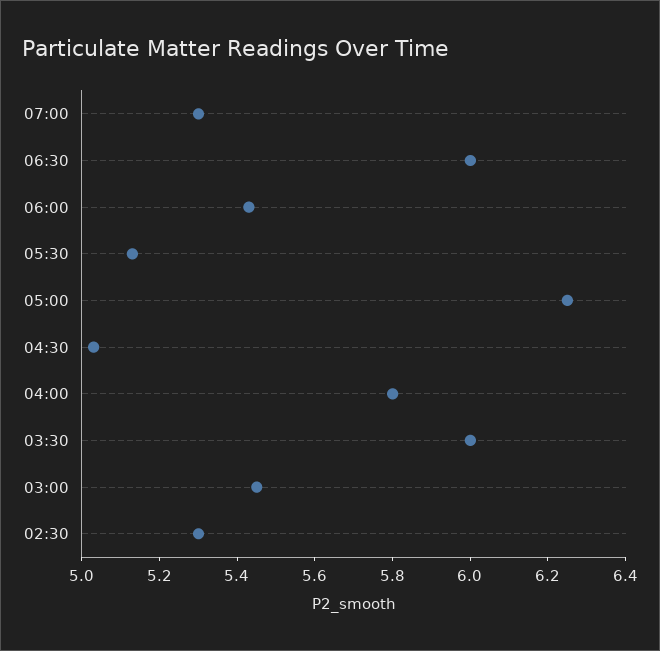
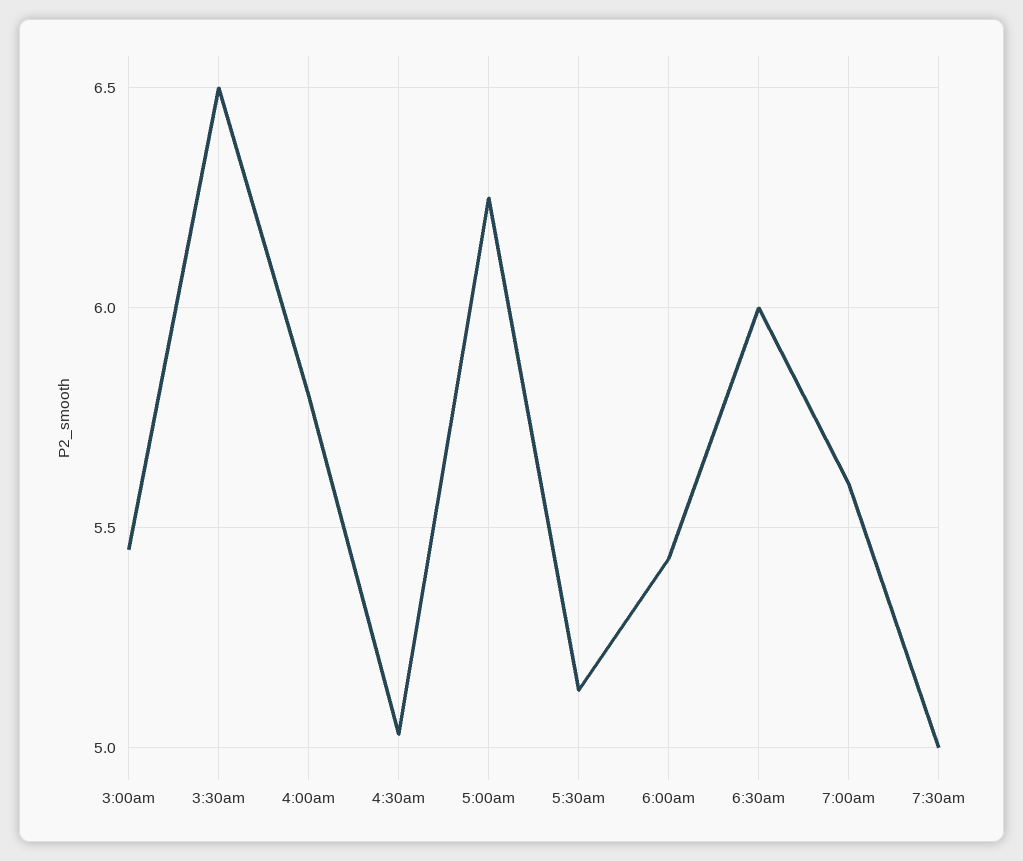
07:00: 5.3 -> 5.6
03:30: 6 -> 6.5
02:30: 5.3 -> none
7:30am: none -> 5

